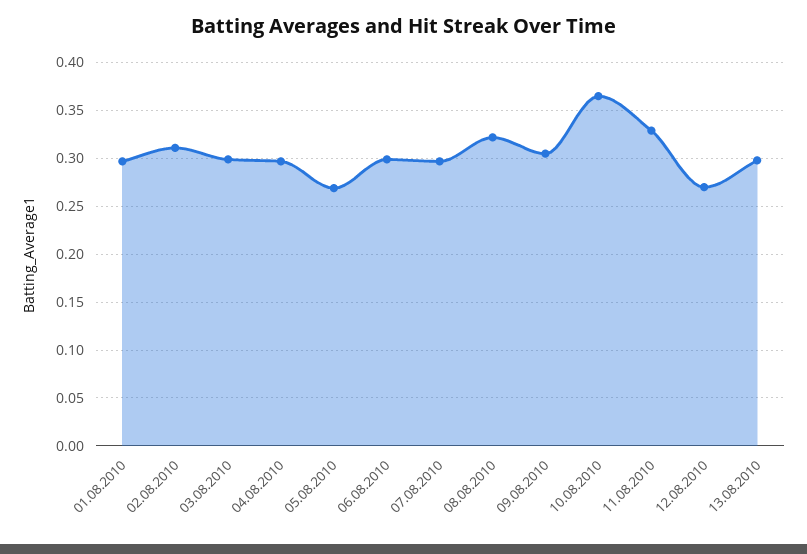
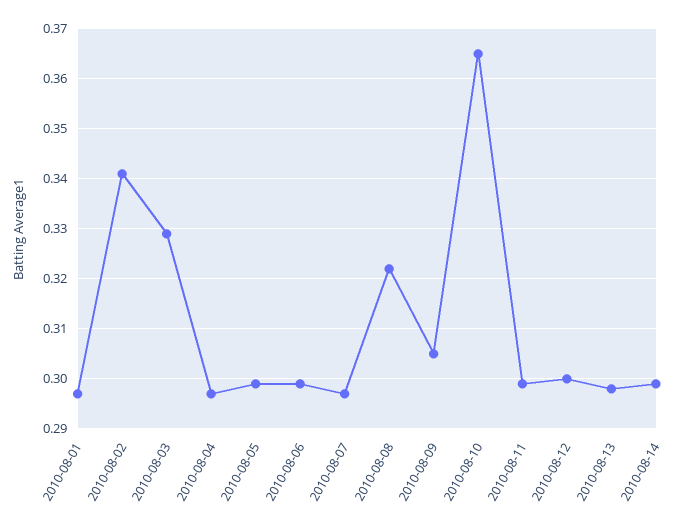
02.08.2010: 0.31 -> 0.34
03.08.2010: 0.3 -> 0.33
05.08.2010: 0.27 -> 0.3
11.08.2010: 0.33 -> 0.3
12.08.2010: 0.27 -> 0.3
2010-08-14: none -> 0.3

